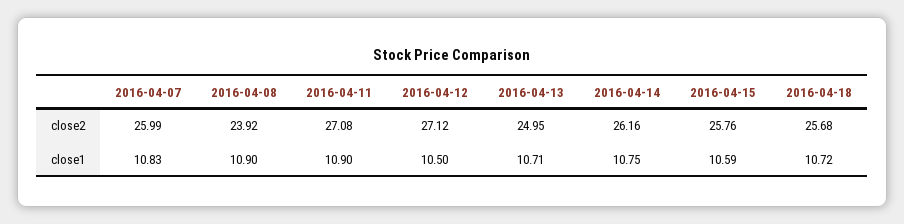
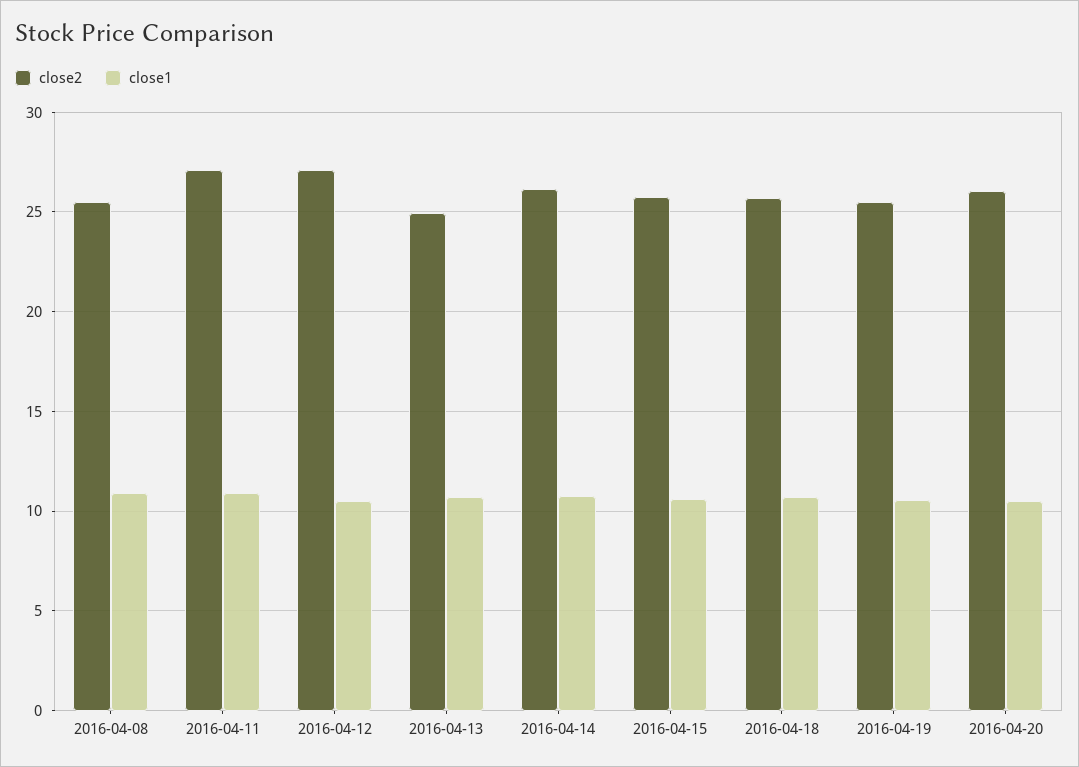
close2, 2016-04-07: 25.99 -> none
close2, 2016-04-08: 23.92 -> 25.5
close1, 2016-04-07: 10.83 -> none
close2, 2016-04-19: none -> 25.5
close1, 2016-04-19: none -> 10.5
close2, 2016-04-20: none -> 26
close1, 2016-04-20: none -> 10.5

